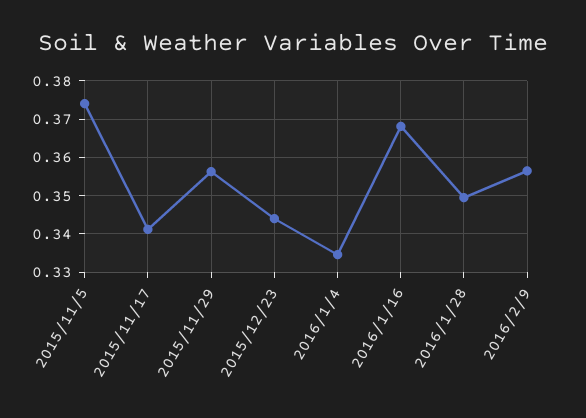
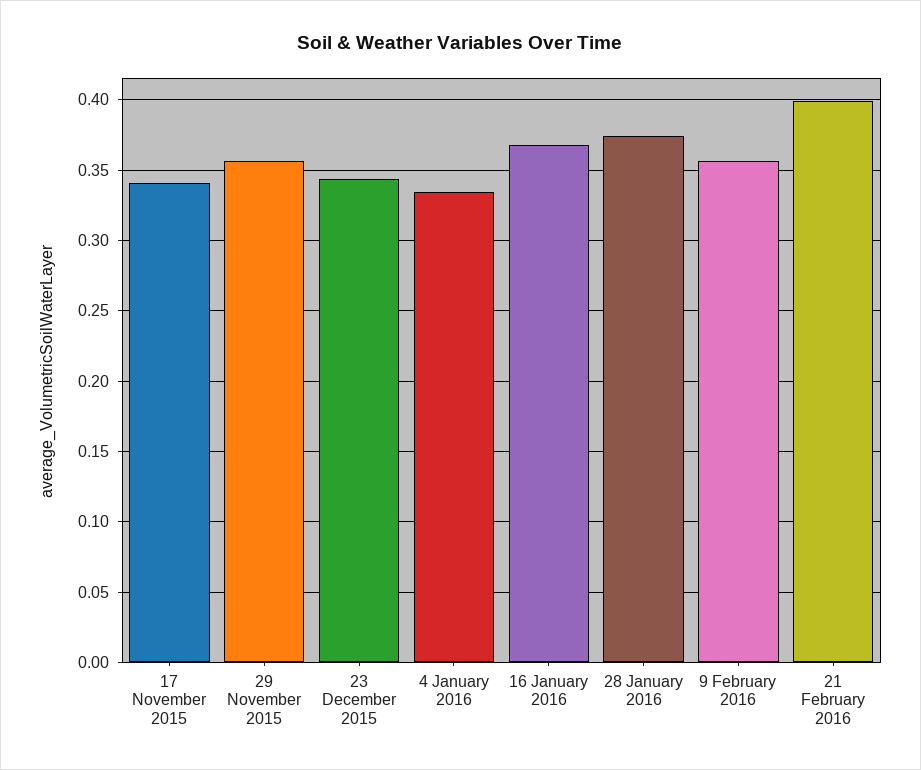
2015/11/5: 0.374 -> none
2016/1/28: 0.35 -> 0.375
21 February 2016: none -> 0.4

